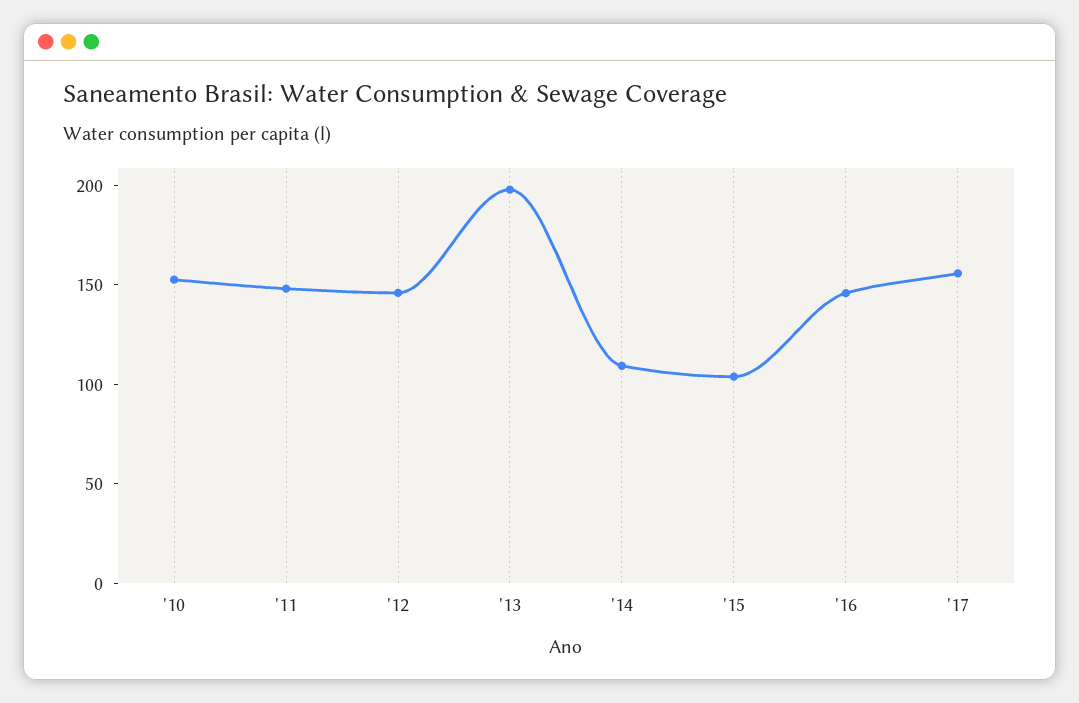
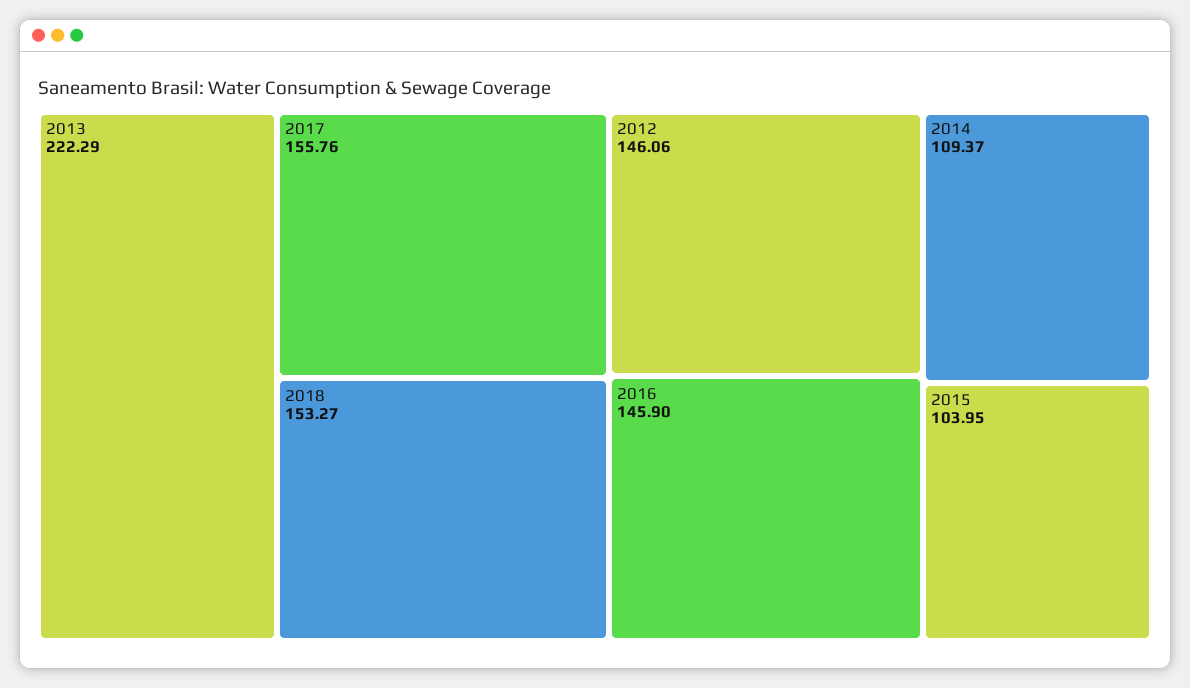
'10: 150 -> none
'11: 150 -> none
'13: 200 -> 222.29
2018: none -> 153.27

